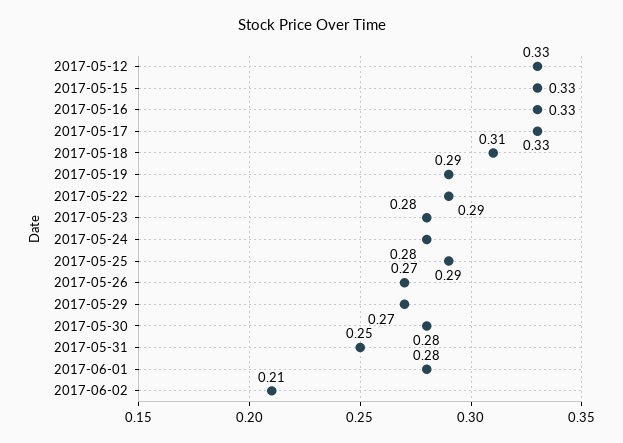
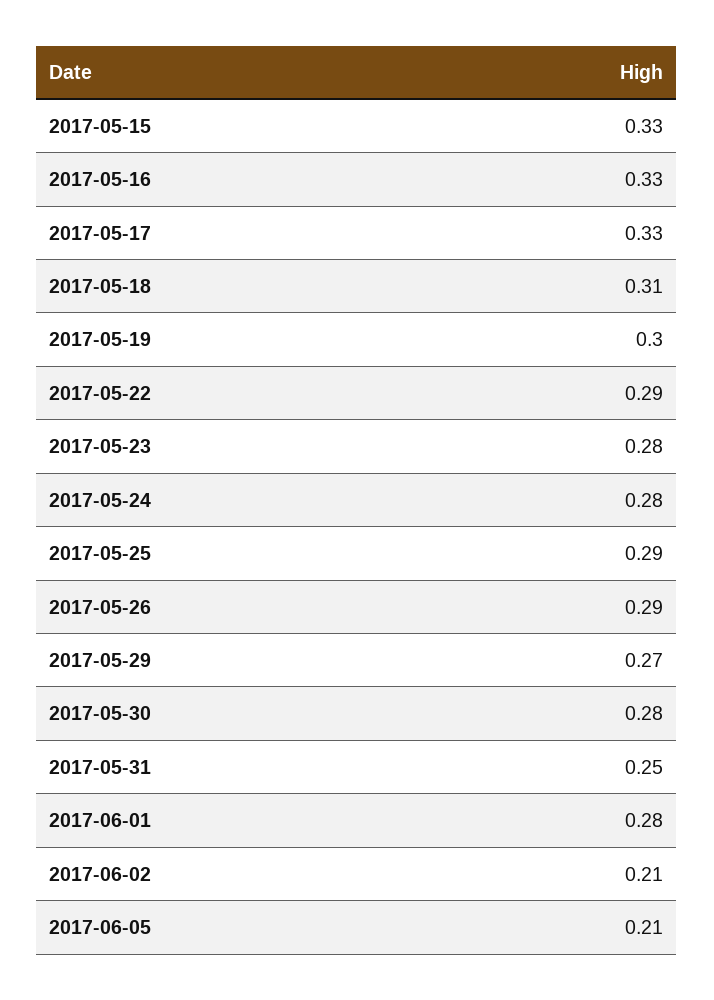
2017-05-12: 0.33 -> none
2017-05-19: 0.29 -> 0.3
2017-05-26: 0.27 -> 0.29
2017-06-05: none -> 0.21

